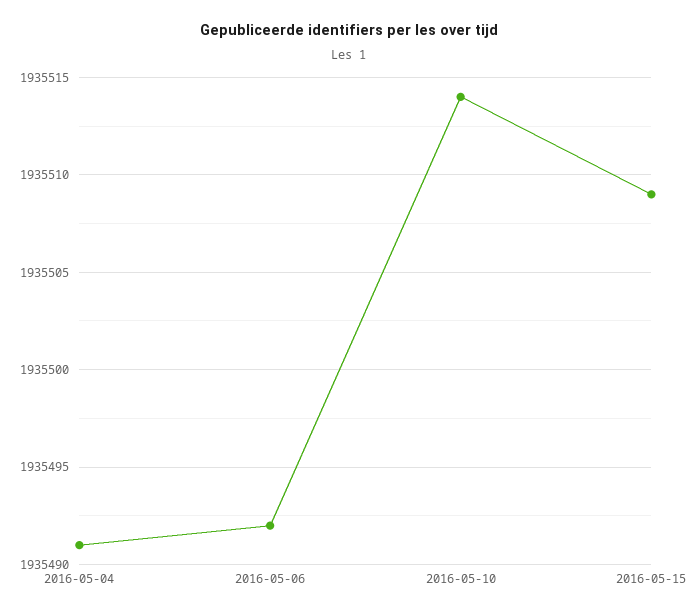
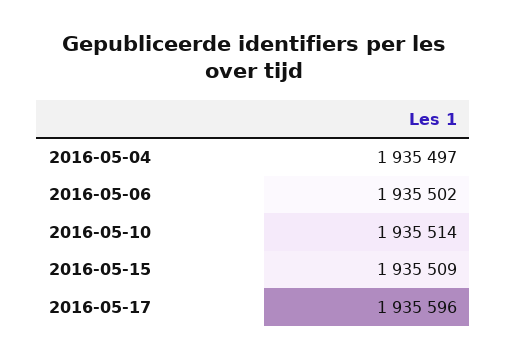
2016-05-04: 1935491 -> 1935497
2016-05-06: 1935492 -> 1935502
2016-05-17: none -> 1935596

